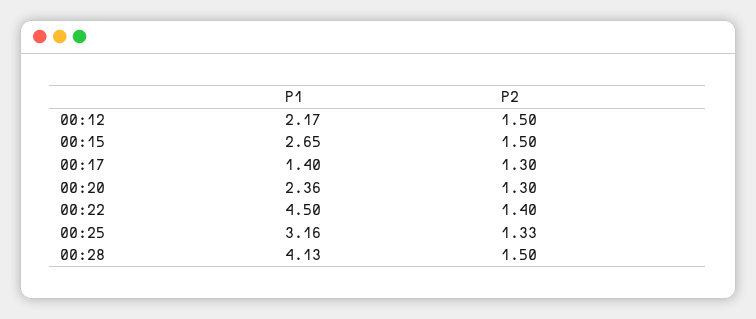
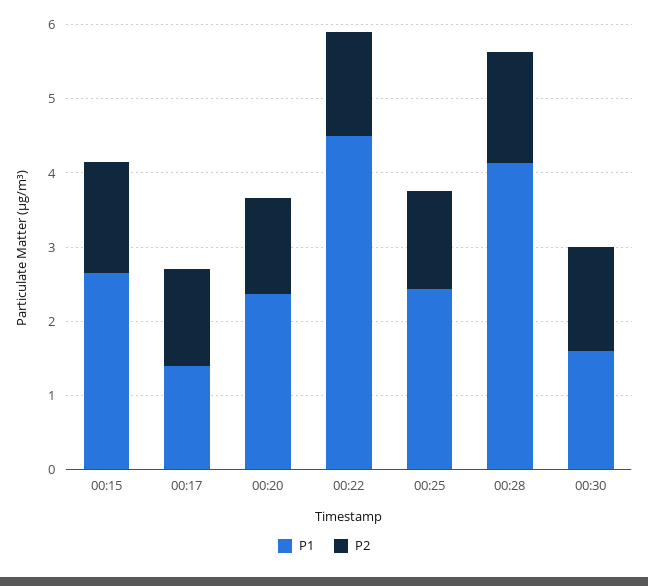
P1, 00:12: 2.17 -> none
P2, 00:12: 1.5 -> none
P1, 00:25: 3.16 -> 2.4
P1, 00:30: none -> 1.6
P2, 00:30: none -> 1.4

